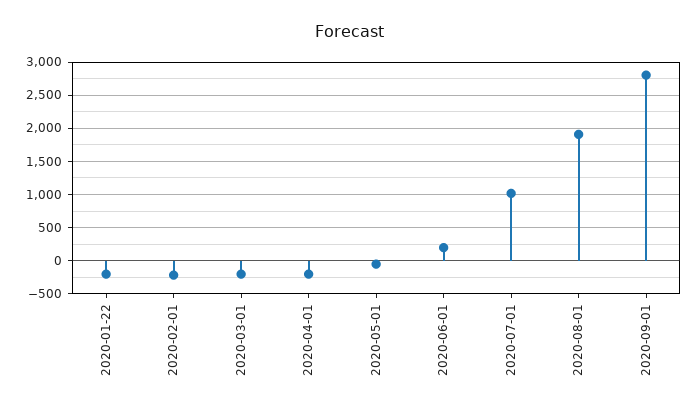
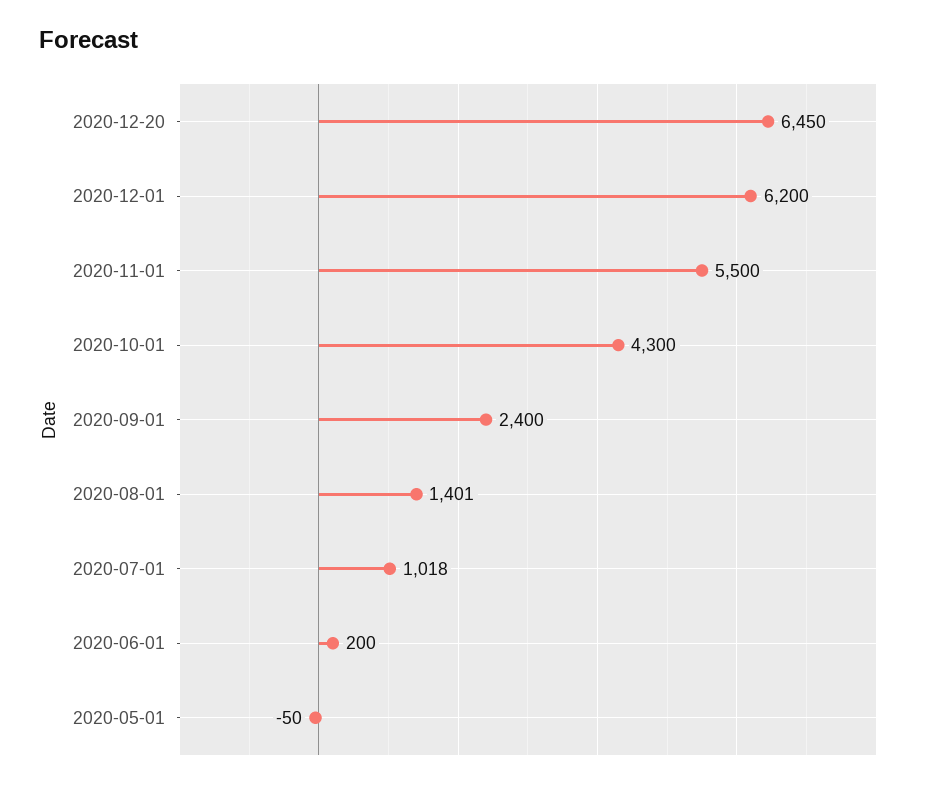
2020-01-22: -200 -> none
2020-02-01: -200 -> none
2020-03-01: -200 -> none
2020-04-01: -200 -> none
2020-08-01: 1900 -> 1401
2020-09-01: 2800 -> 2400
2020-12-20: none -> 6450
2020-12-01: none -> 6200
2020-11-01: none -> 5500
2020-10-01: none -> 4300

